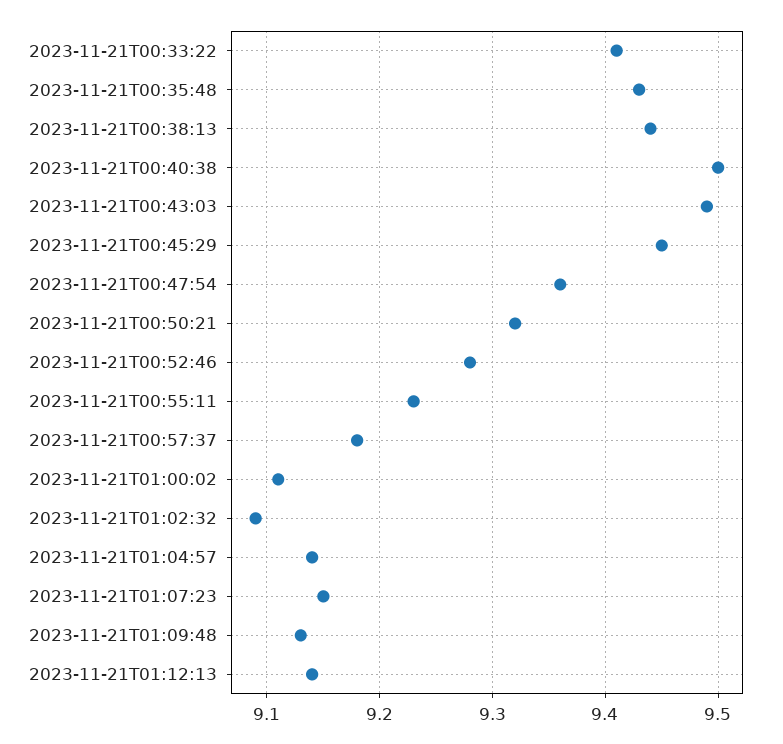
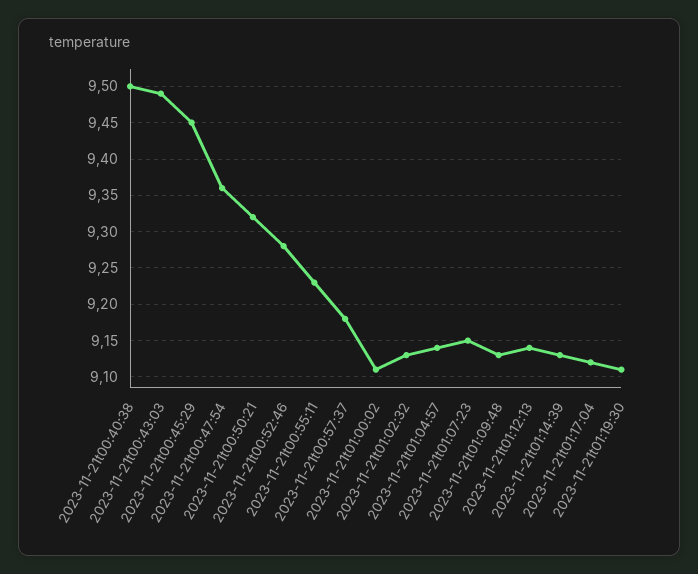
2023-11-21T00:33:22: 9.41 -> none
2023-11-21T00:35:48: 9.43 -> none
2023-11-21T00:38:13: 9.44 -> none
2023-11-21T01:02:32: 9.09 -> 9.13
2023-11-21t01:14:39: none -> 9.13
2023-11-21t01:17:04: none -> 9.12
2023-11-21t01:19:30: none -> 9.11

